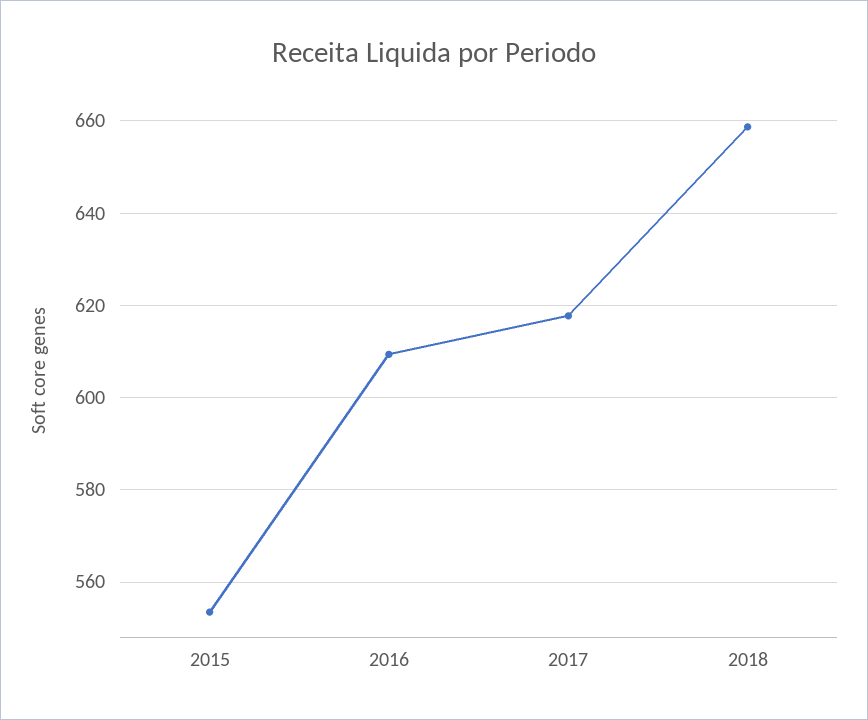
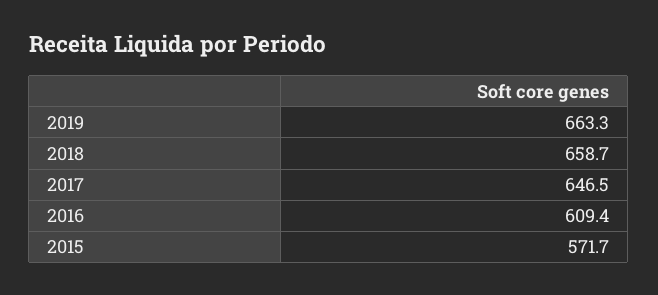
2015: 554 -> 571.7
2017: 618 -> 646.5
2019: none -> 663.3

